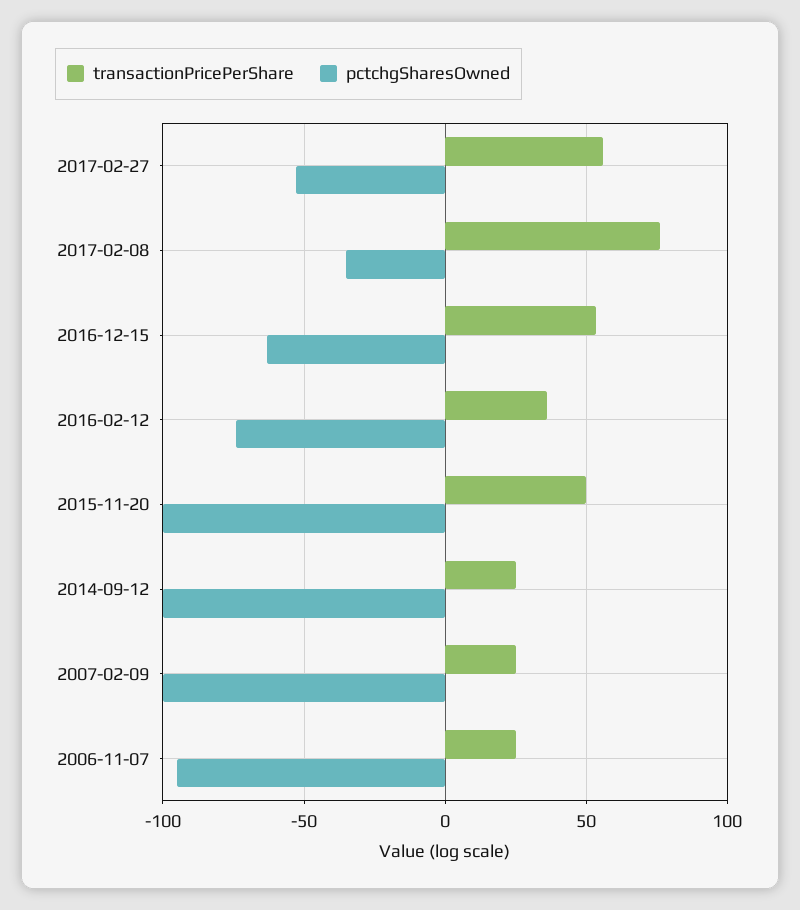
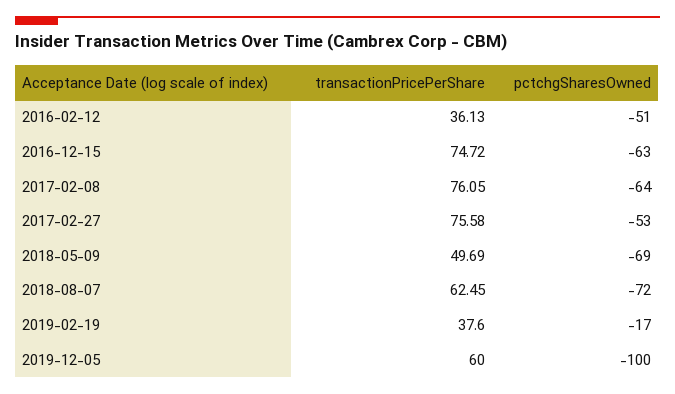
transactionPricePerShare, 2017-02-27: 55 -> 75.58
pctchgSharesOwned, 2017-02-08: -35 -> -64
transactionPricePerShare, 2016-12-15: 55 -> 74.72
pctchgSharesOwned, 2016-02-12: -75 -> -51
transactionPricePerShare, 2015-11-20: 50 -> none
pctchgSharesOwned, 2015-11-20: -100 -> none
transactionPricePerShare, 2014-09-12: 25 -> none
pctchgSharesOwned, 2014-09-12: -100 -> none
transactionPricePerShare, 2007-02-09: 25 -> none
pctchgSharesOwned, 2007-02-09: -100 -> none
transactionPricePerShare, 2006-11-07: 25 -> none
pctchgSharesOwned, 2006-11-07: -95 -> none
transactionPricePerShare, 2018-05-09: none -> 49.69
pctchgSharesOwned, 2018-05-09: none -> -69
transactionPricePerShare, 2018-08-07: none -> 62.45
pctchgSharesOwned, 2018-08-07: none -> -72
transactionPricePerShare, 2019-02-19: none -> 37.6
pctchgSharesOwned, 2019-02-19: none -> -17
transactionPricePerShare, 2019-12-05: none -> 60
pctchgSharesOwned, 2019-12-05: none -> -100

